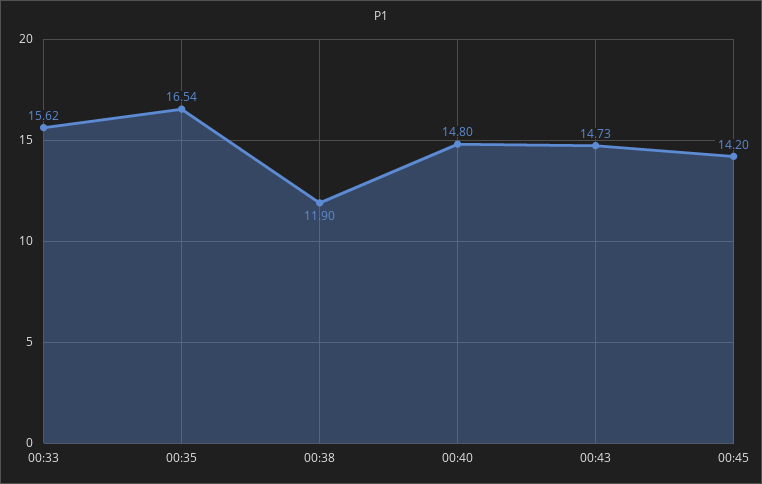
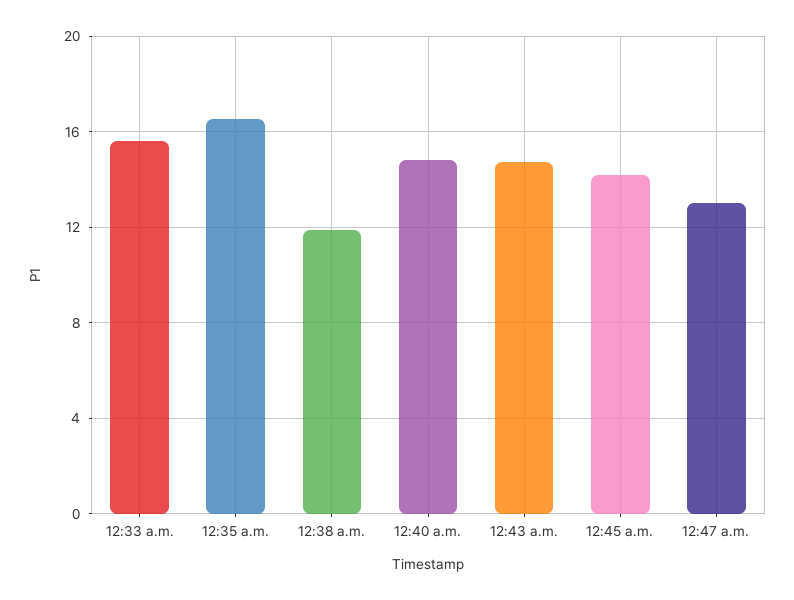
12:47 a.m.: none -> 13

